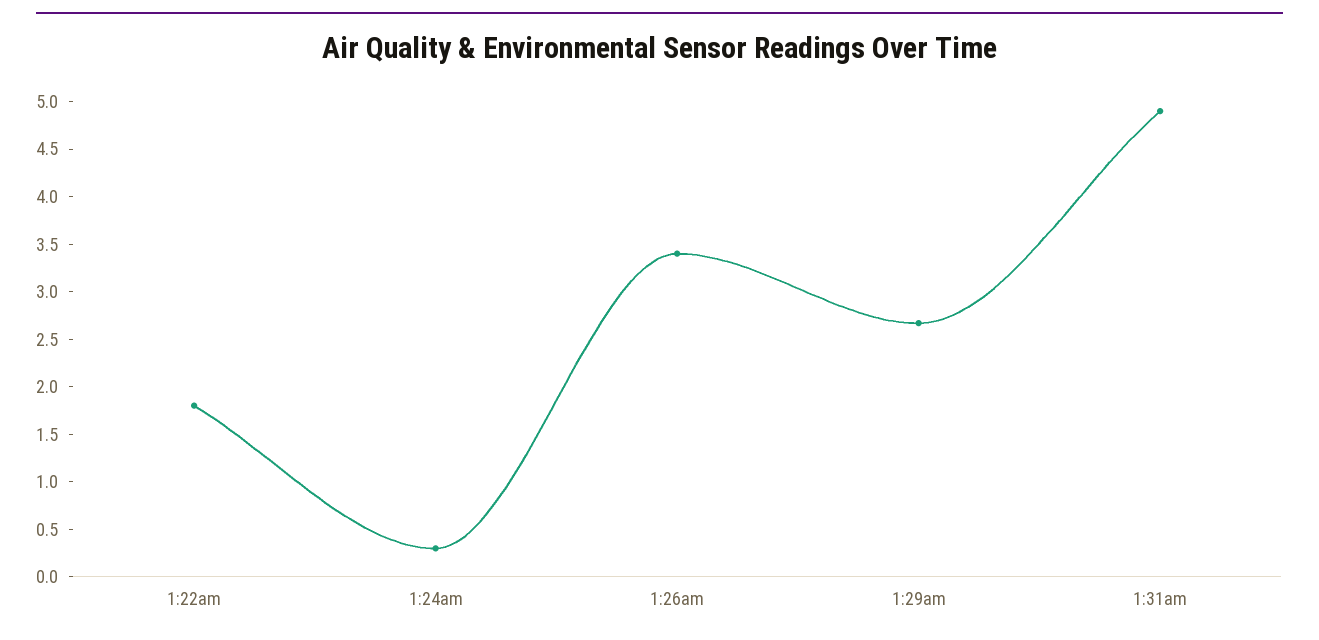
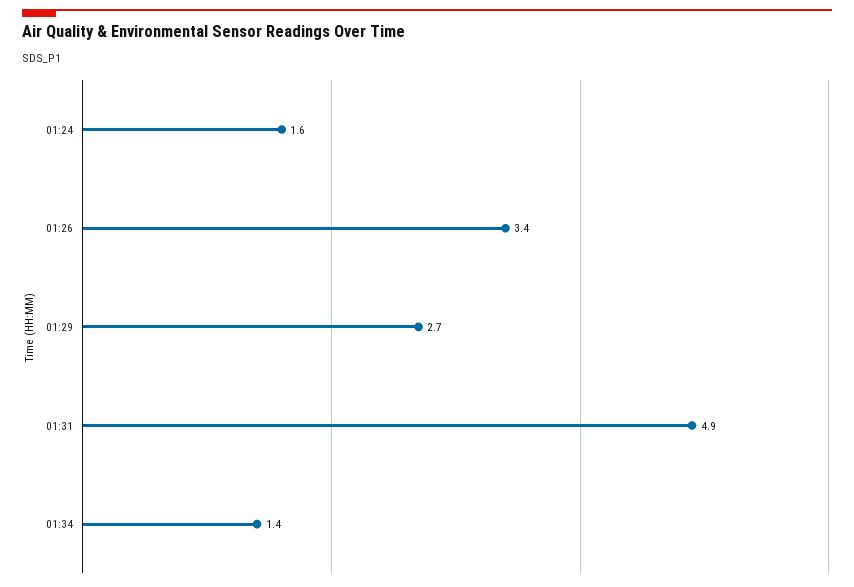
1:22am: 1.8 -> none
1:24am: 0.3 -> 1.6
01:34: none -> 1.4

